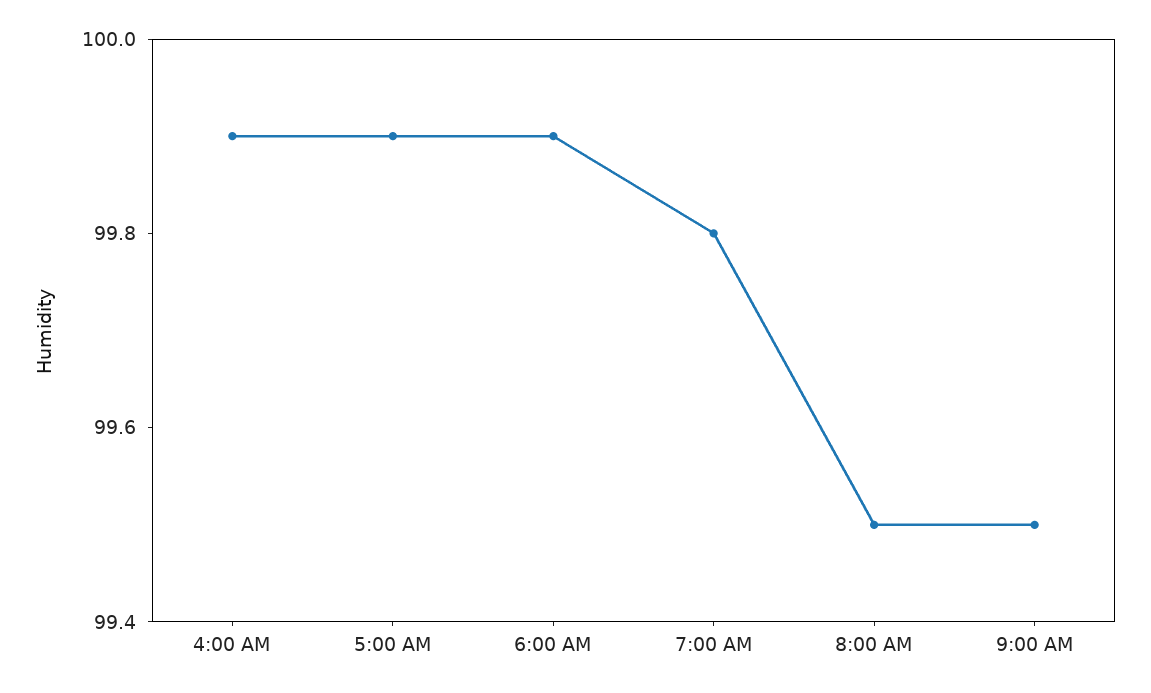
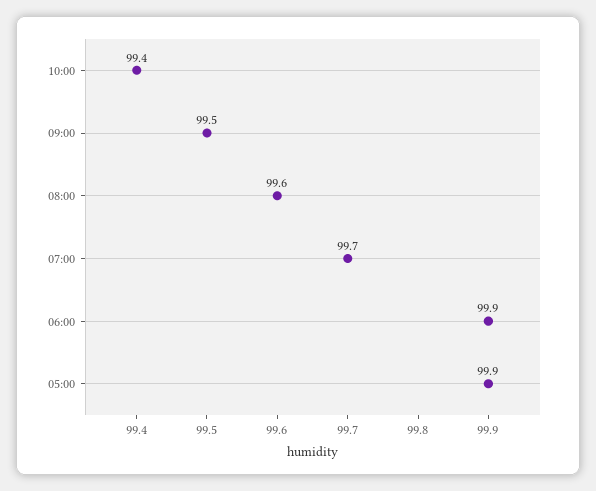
4:00 AM: 99.9 -> none
7:00 AM: 99.8 -> 99.7
8:00 AM: 99.5 -> 99.6
10:00: none -> 99.4

